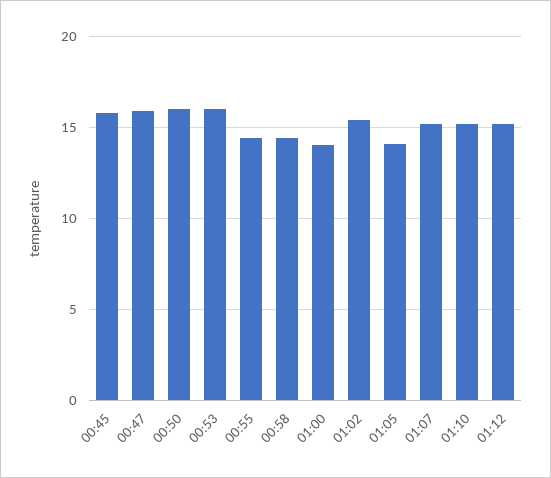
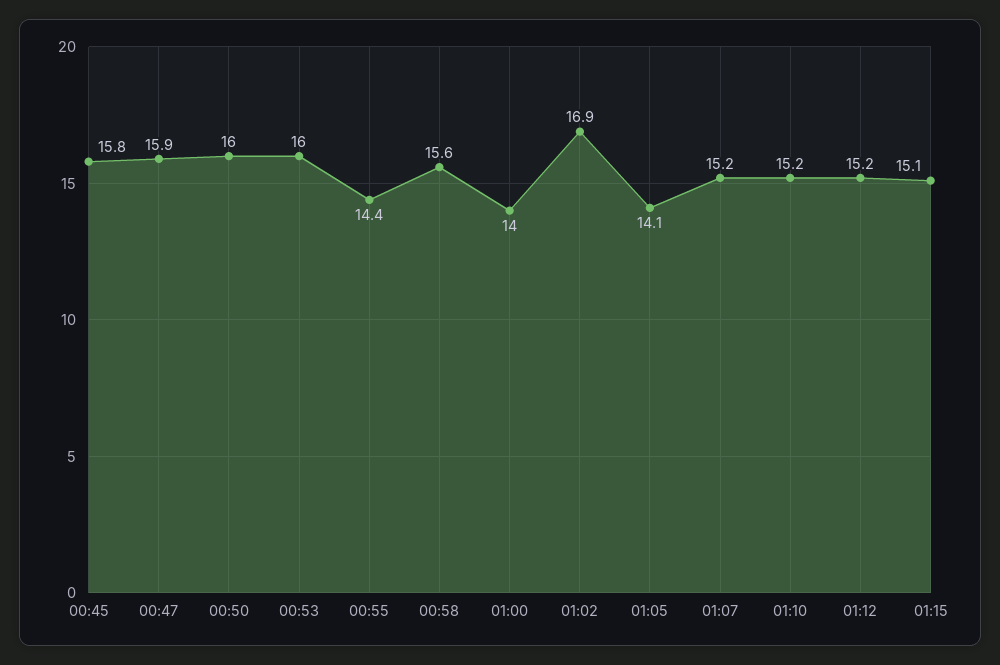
00:58: 14.5 -> 15.6
01:02: 15.5 -> 16.9
01:15: none -> 15.1

